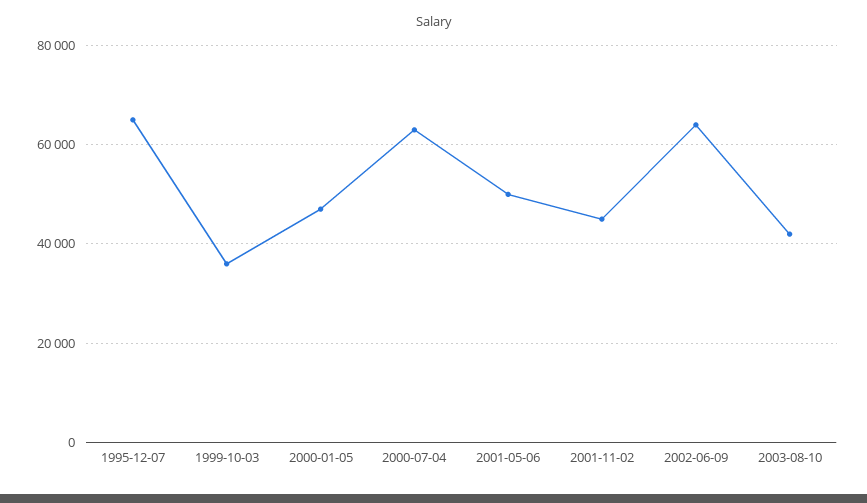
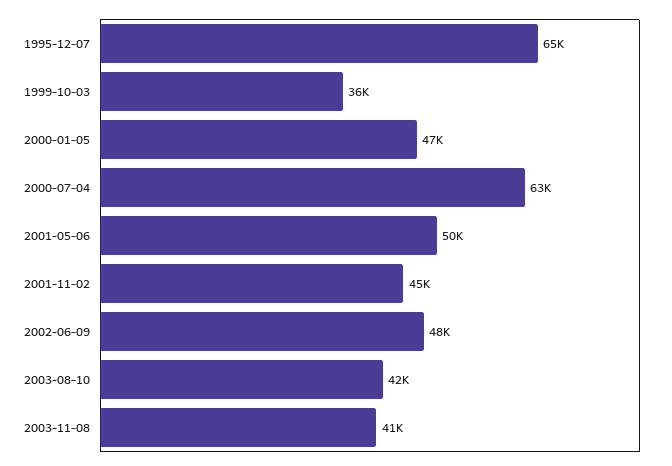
2002-06-09: 64000 -> 48000
2003-11-08: none -> 41000

